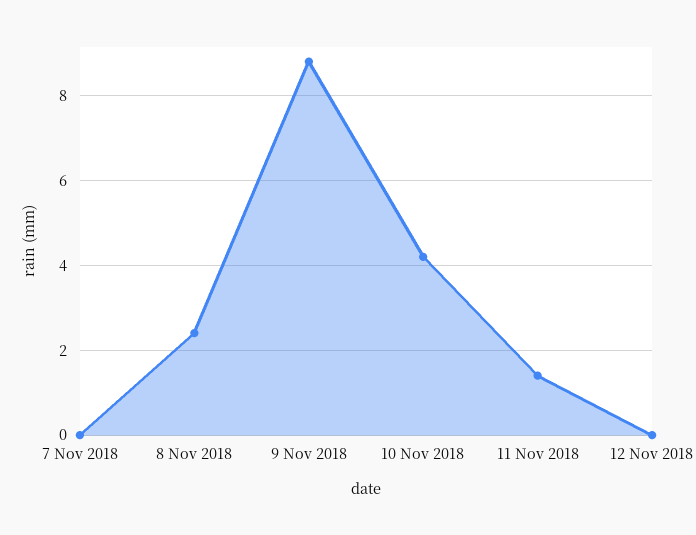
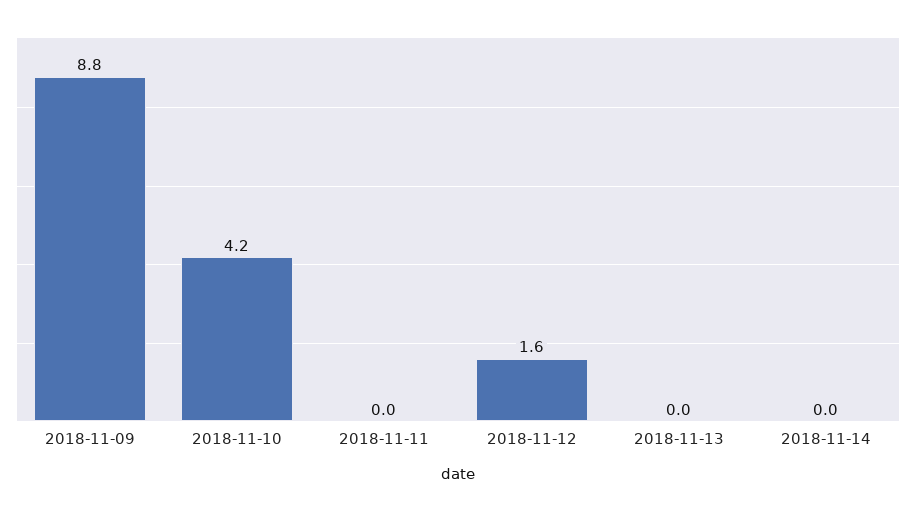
7 Nov 2018: 0 -> none
8 Nov 2018: 2.5 -> none
11 Nov 2018: 1.5 -> 0
12 Nov 2018: 0 -> 1.6
2018-11-13: none -> 0
2018-11-14: none -> 0

